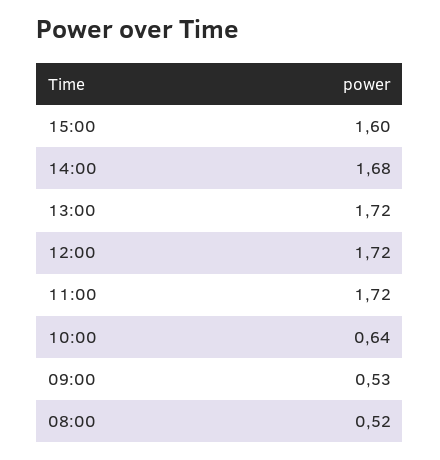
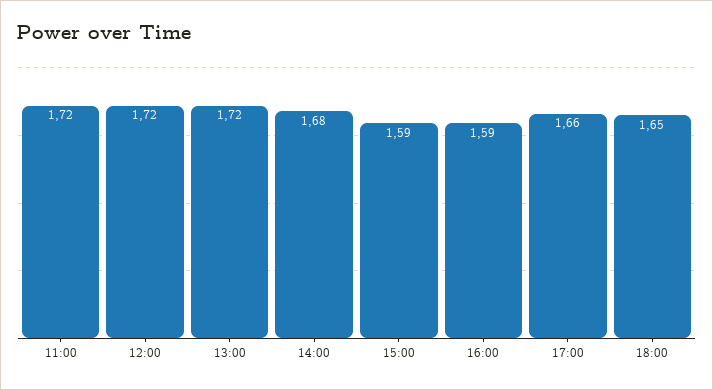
15:00: 1.6 -> 1.59
10:00: 0.64 -> none
09:00: 0.53 -> none
08:00: 0.52 -> none
16:00: none -> 1.59
17:00: none -> 1.66
18:00: none -> 1.65

